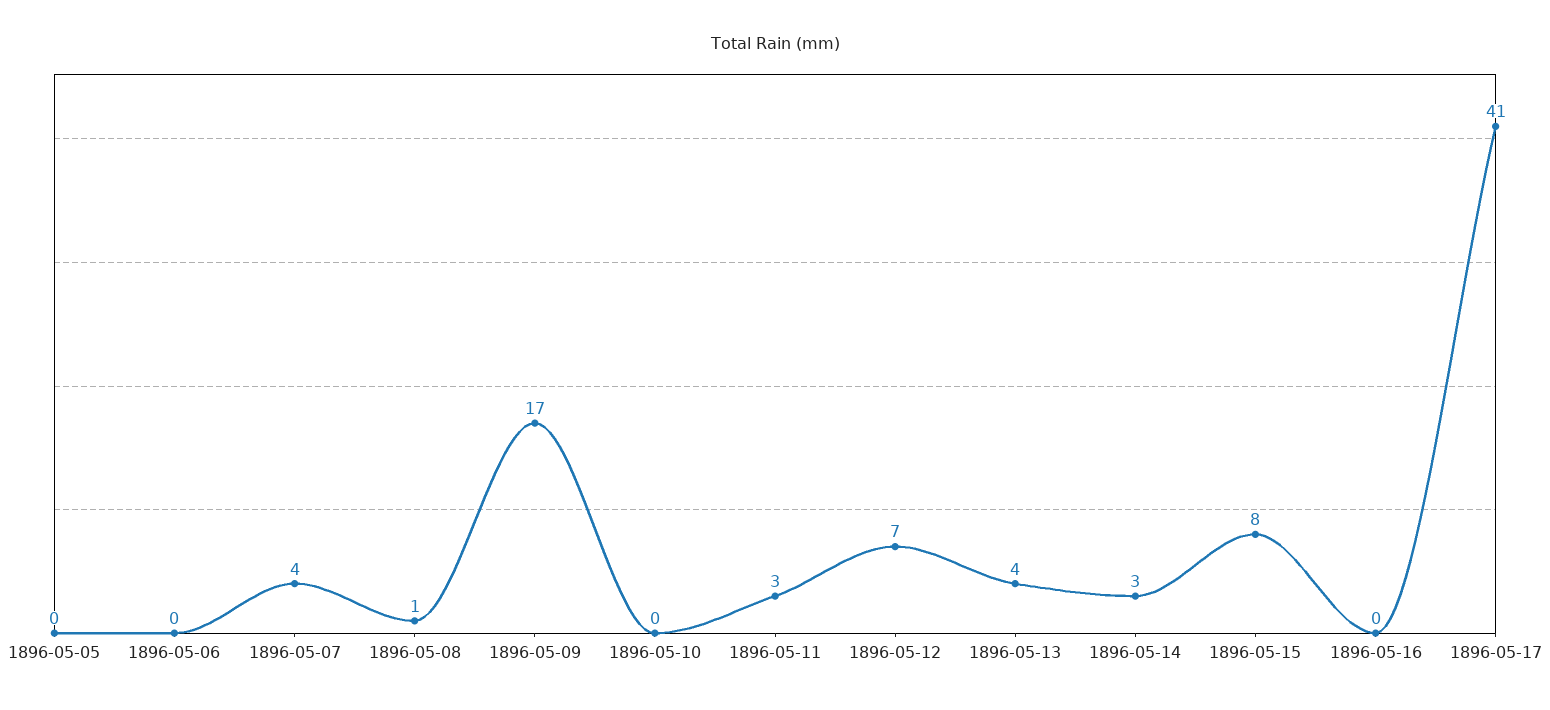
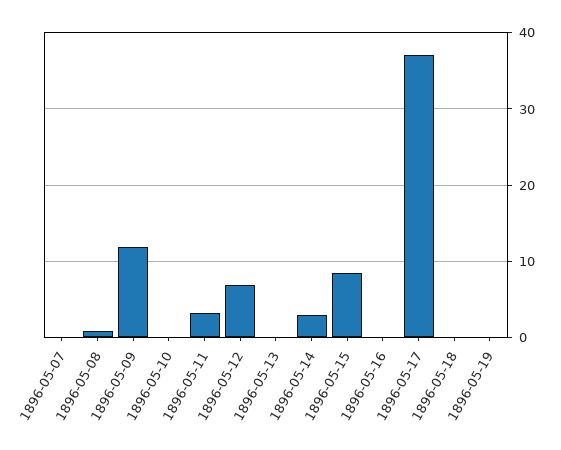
1896-05-05: 0 -> none
1896-05-06: 0 -> none
1896-05-07: 4 -> 0
1896-05-09: 17 -> 12
1896-05-13: 4 -> 0
1896-05-17: 41 -> 37
1896-05-18: none -> 0
1896-05-19: none -> 0

